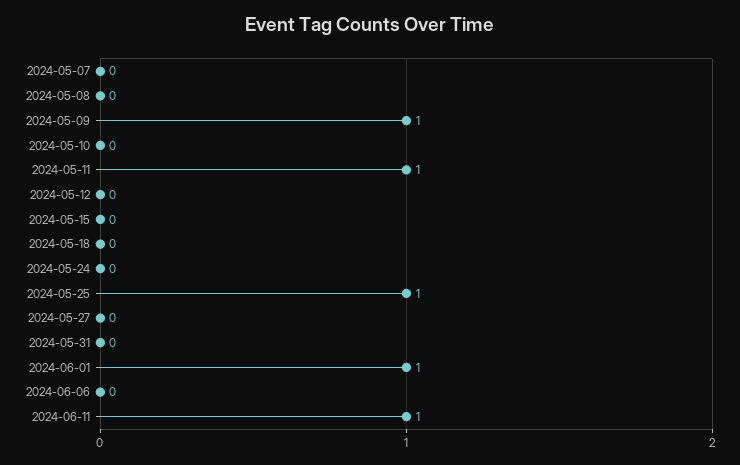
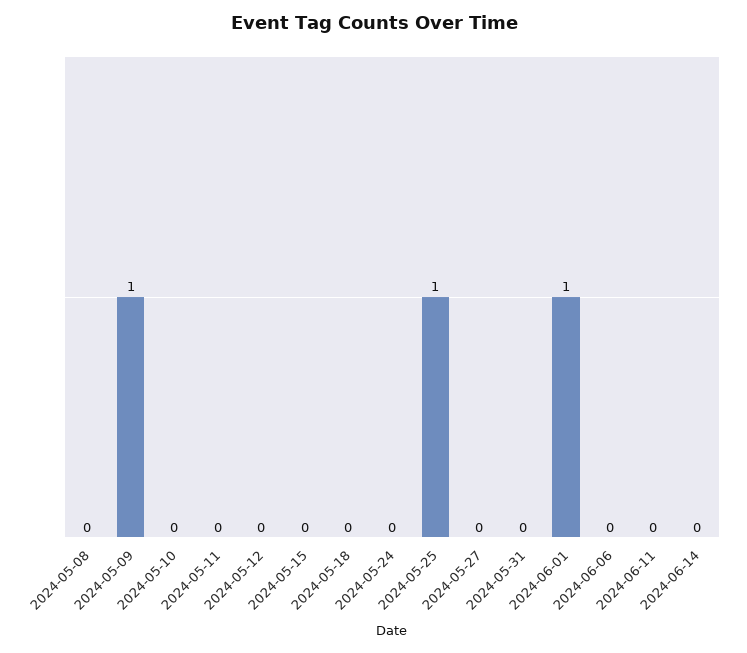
2024-05-07: 0 -> none
2024-05-11: 1 -> 0
2024-06-11: 1 -> 0
2024-06-14: none -> 0

